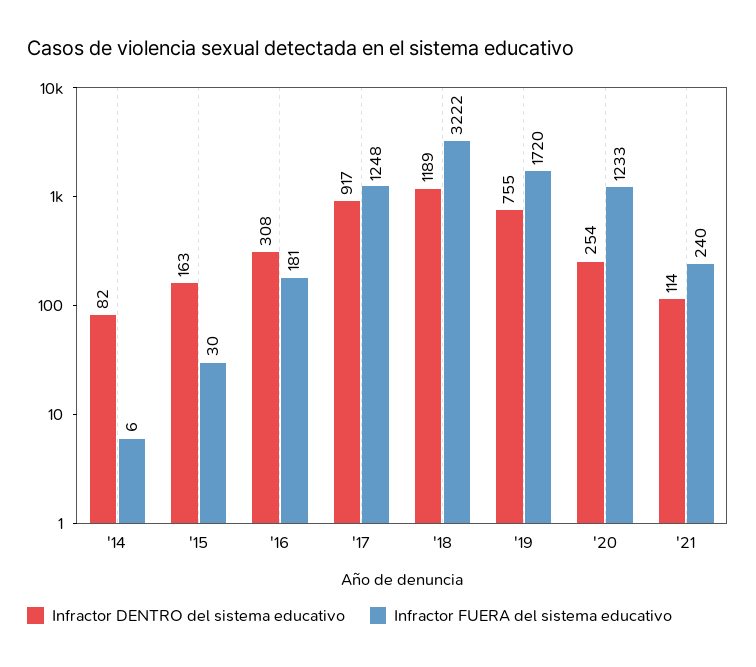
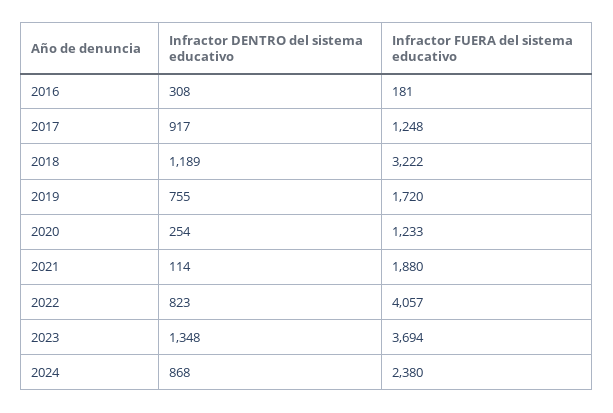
Infractor DENTRO del sistema educativo, '14: 82 -> none
Infractor FUERA del sistema educativo, '14: 6 -> none
Infractor DENTRO del sistema educativo, '15: 163 -> none
Infractor FUERA del sistema educativo, '15: 30 -> none
Infractor FUERA del sistema educativo, '21: 240 -> 1880
Infractor DENTRO del sistema educativo, 2022: none -> 823
Infractor FUERA del sistema educativo, 2022: none -> 4057
Infractor DENTRO del sistema educativo, 2023: none -> 1348
Infractor FUERA del sistema educativo, 2023: none -> 3694
Infractor DENTRO del sistema educativo, 2024: none -> 868
Infractor FUERA del sistema educativo, 2024: none -> 2380

